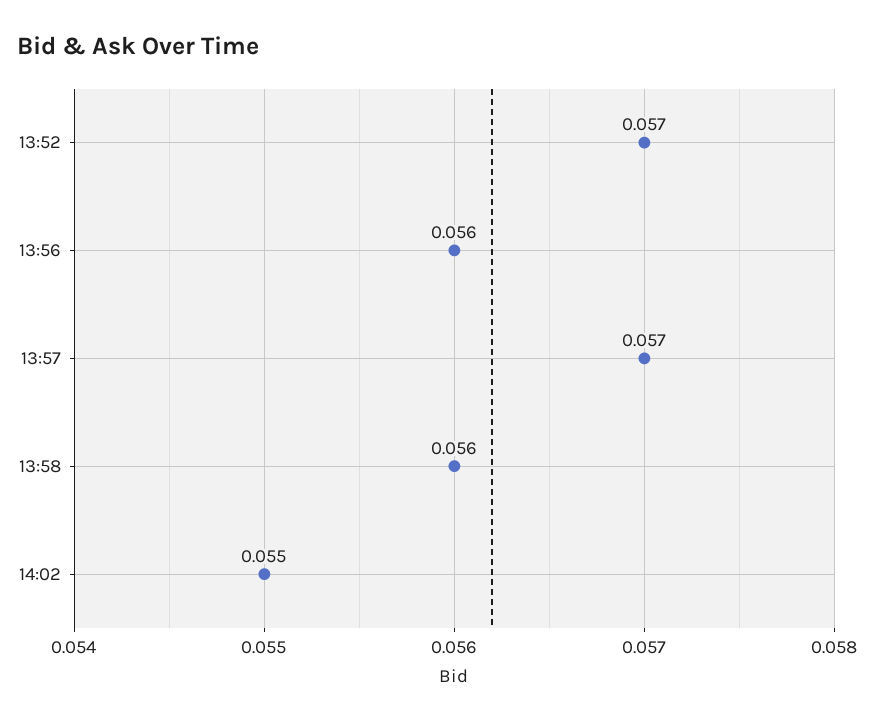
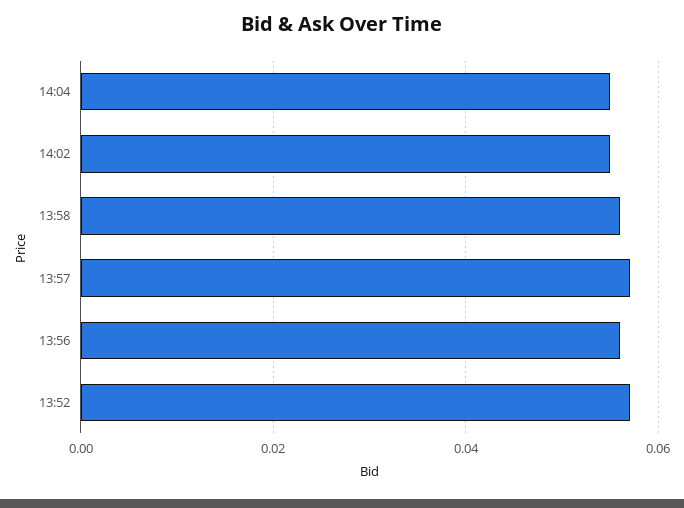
14:04: none -> 0.055

